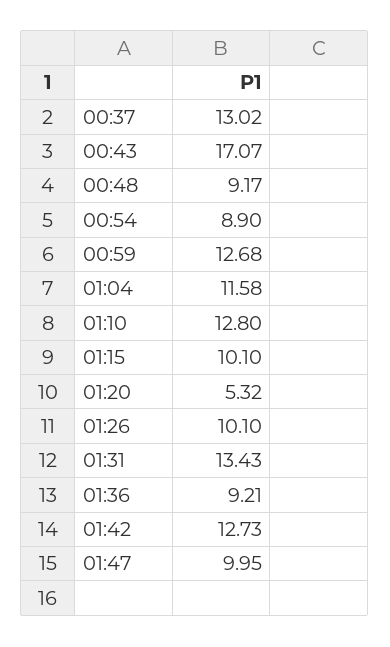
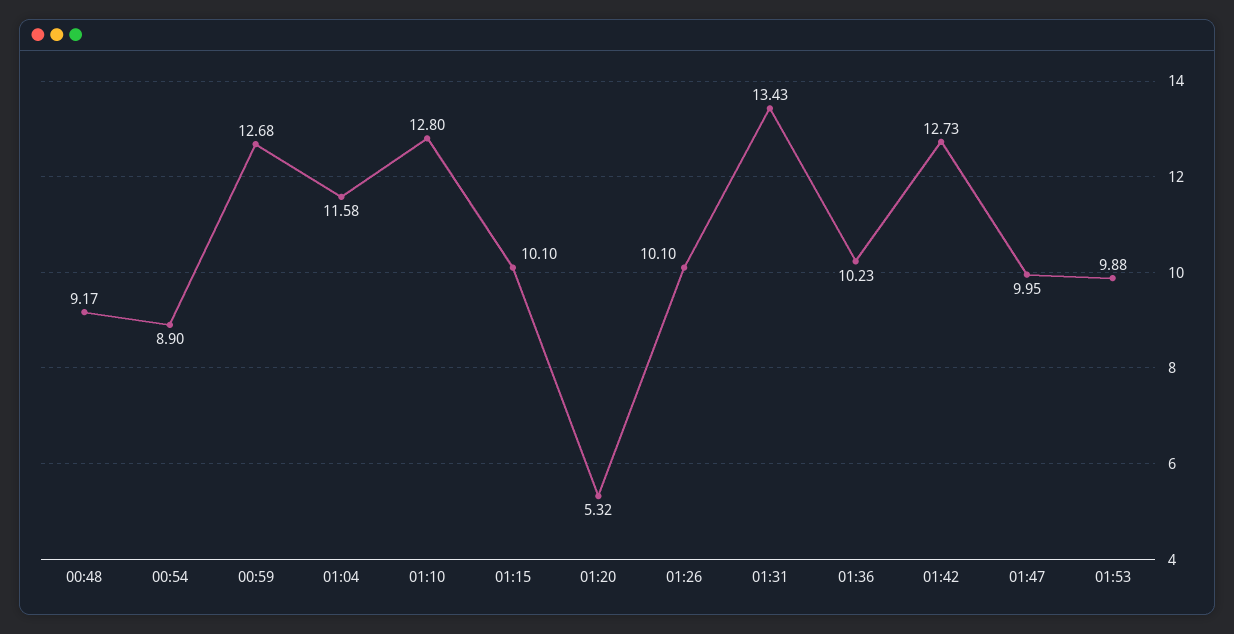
00:37: 13.02 -> none
00:43: 17.07 -> none
01:36: 9.21 -> 10.23
01:53: none -> 9.88

